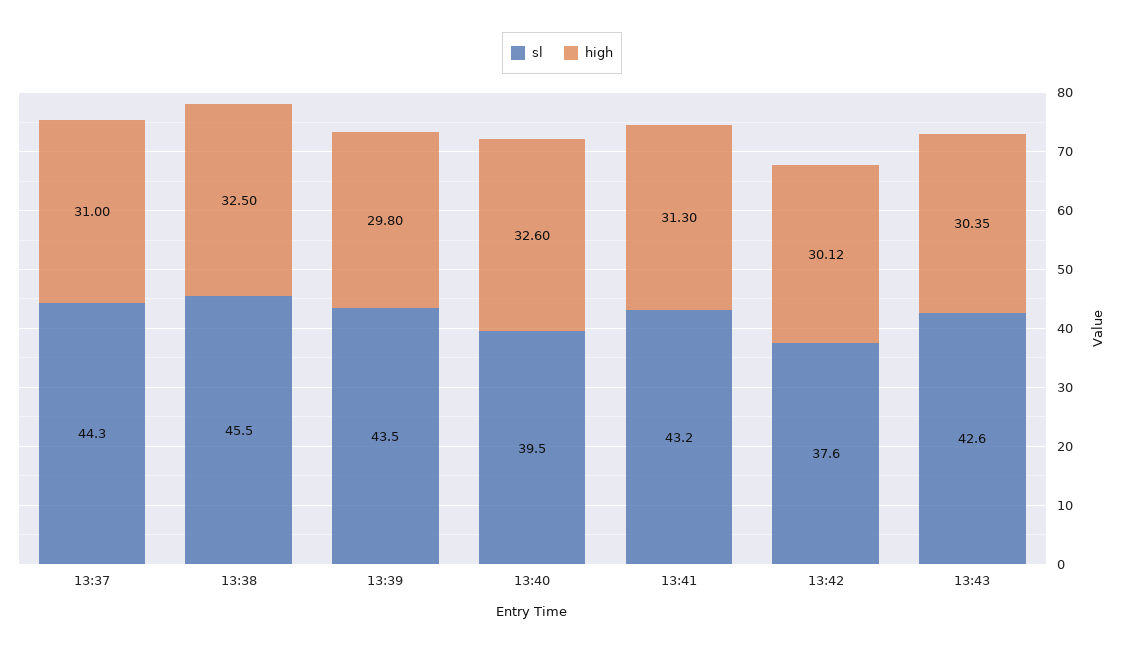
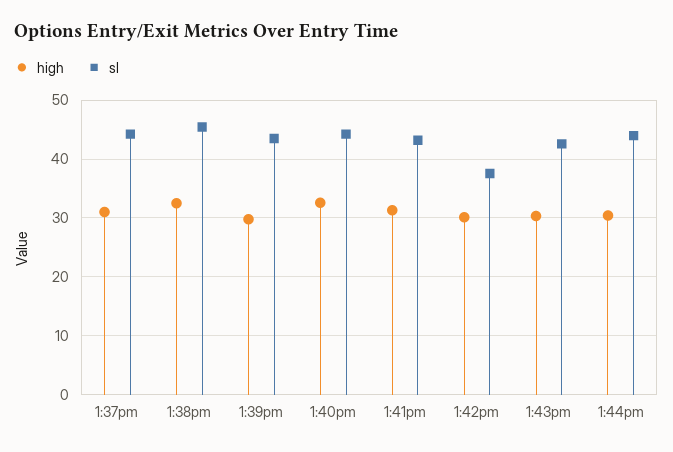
sl, 13:40: 39.5 -> 44
high, 1:44pm: none -> 30
sl, 1:44pm: none -> 44

